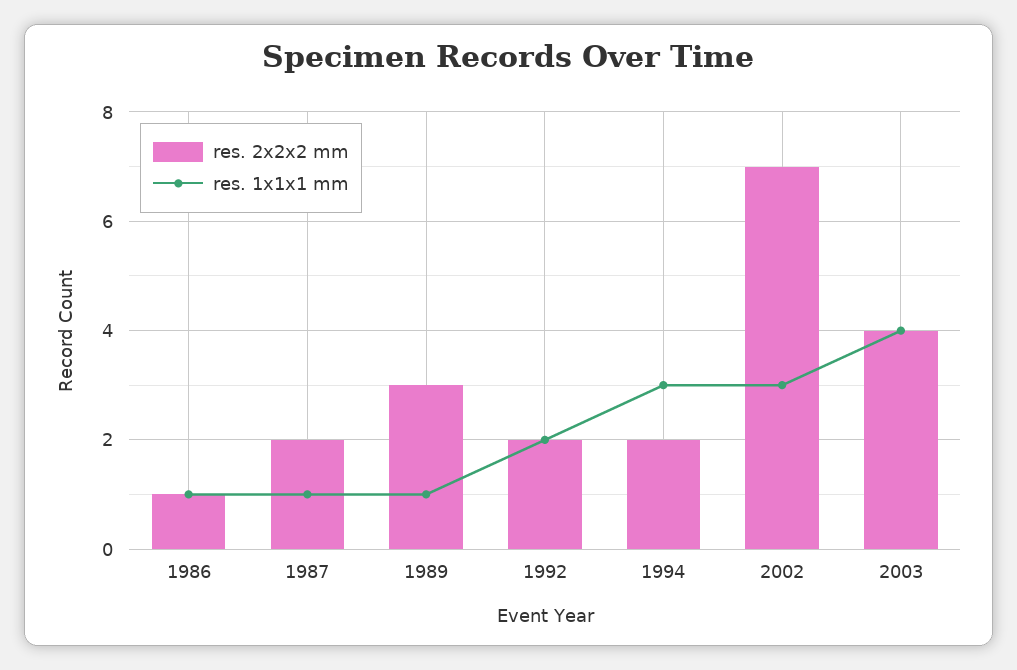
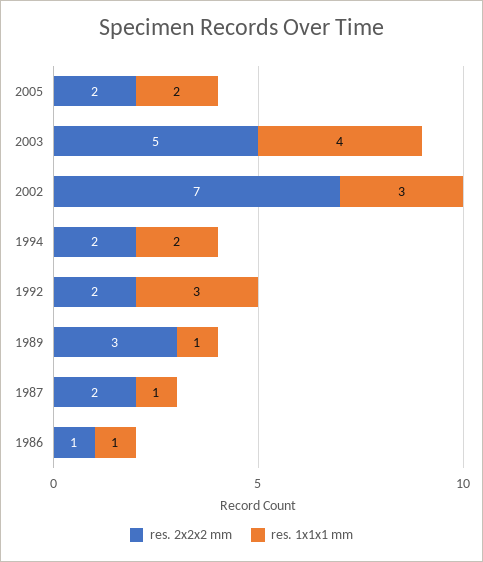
res. 1x1x1 mm, 1992: 2 -> 3
res. 1x1x1 mm, 1994: 3 -> 2
res. 2x2x2 mm, 2003: 4 -> 5
res. 2x2x2 mm, 2005: none -> 2
res. 1x1x1 mm, 2005: none -> 2

